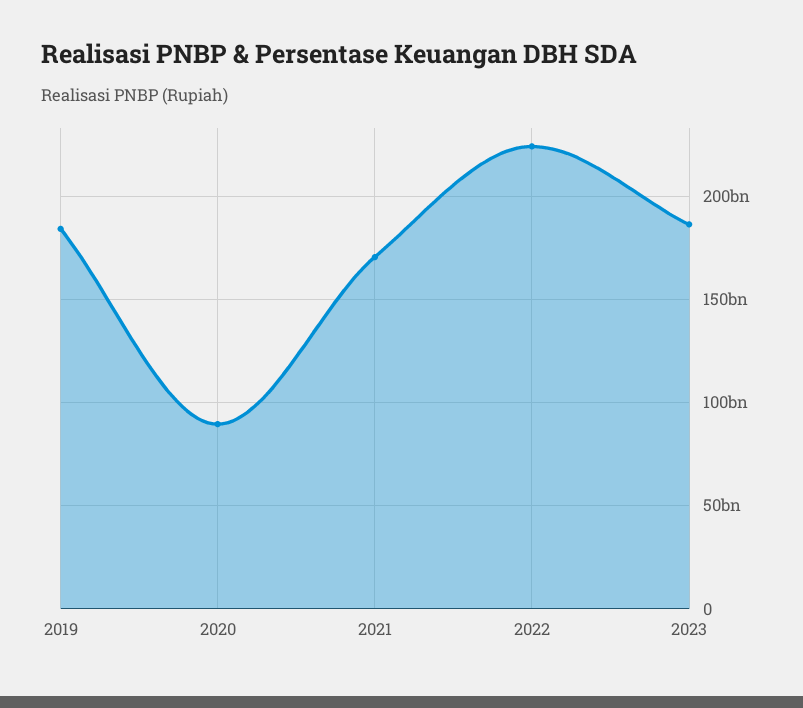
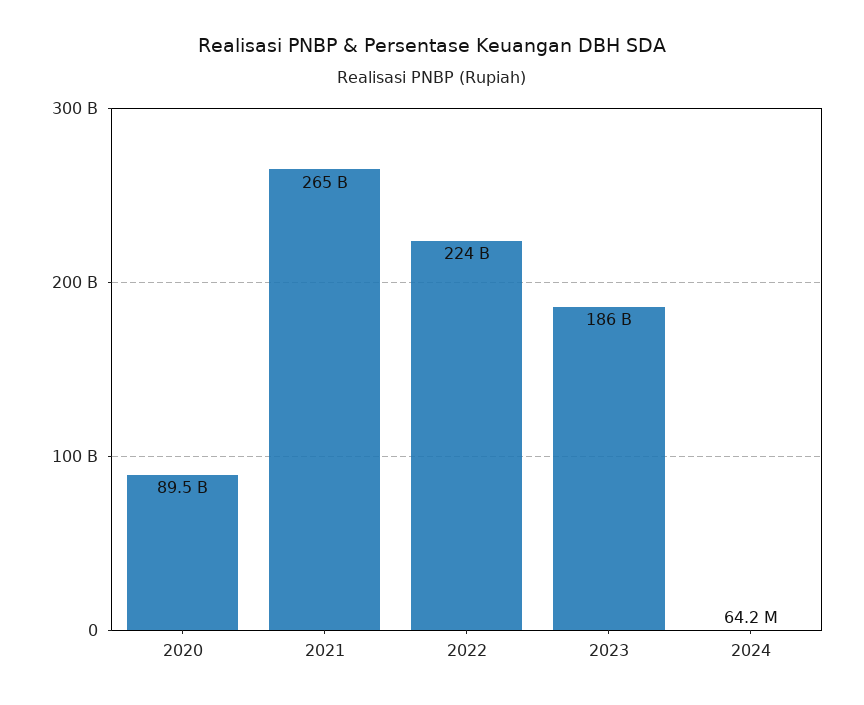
2019: 185000000000 -> none
2021: 170000000000 -> 265000000000
2024: none -> 64200000

